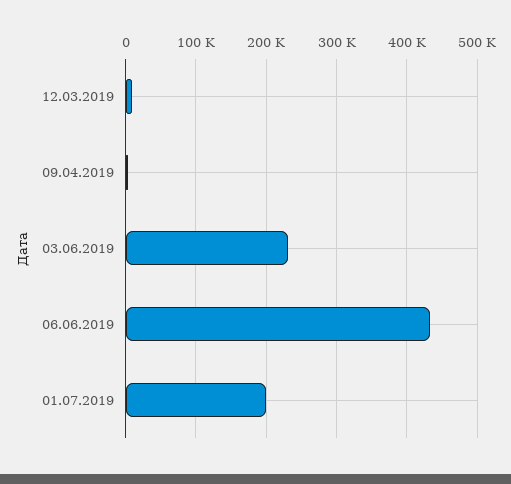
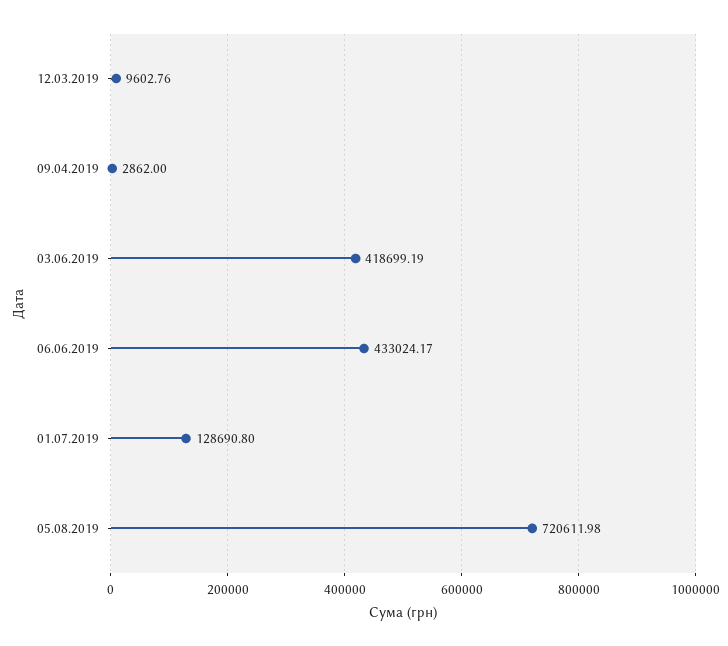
03.06.2019: 230000 -> 418699.19
01.07.2019: 200000 -> 128690.8
05.08.2019: none -> 720611.98

